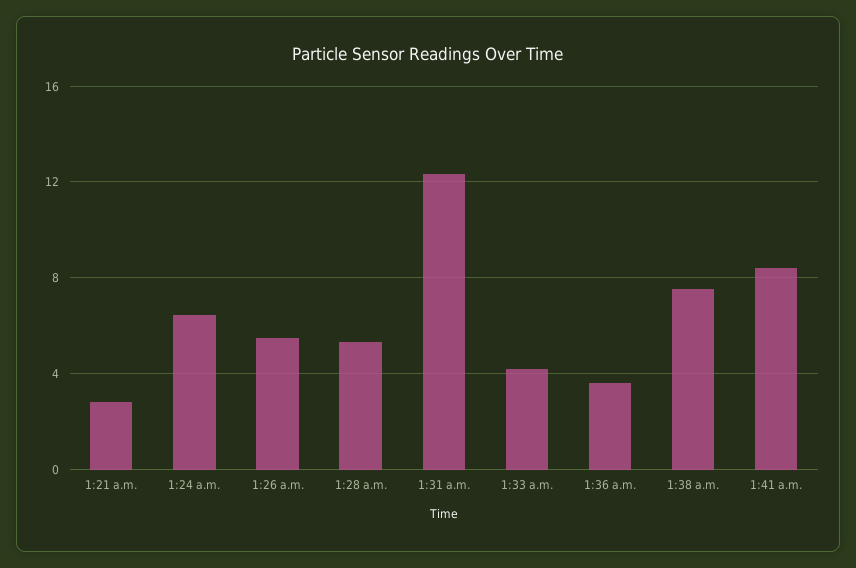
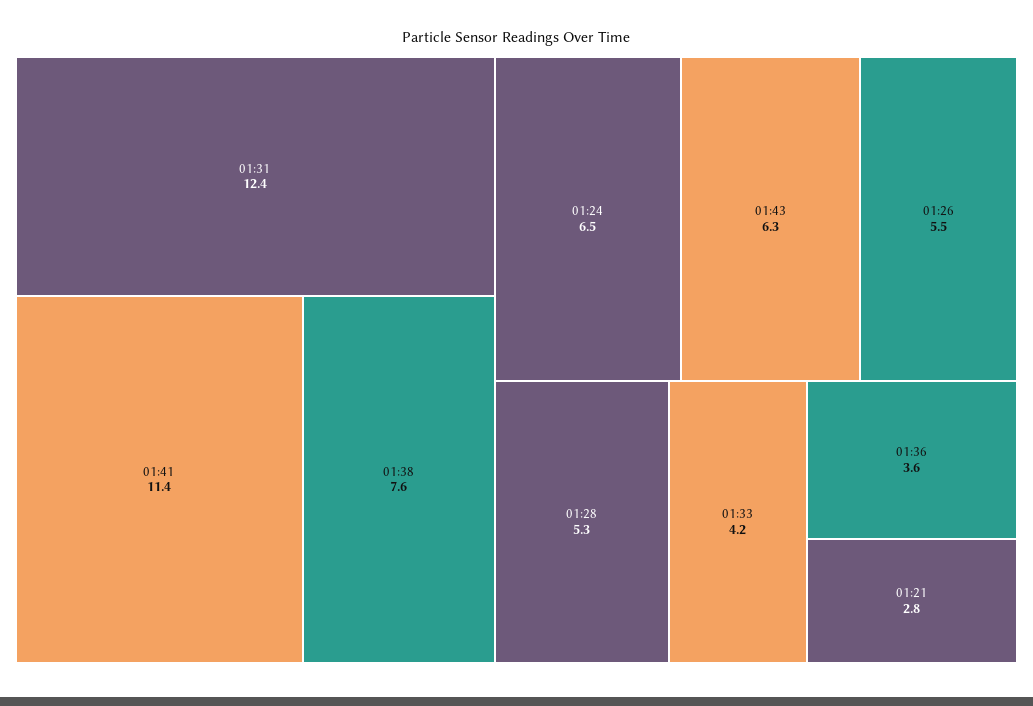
1:41 a.m.: 8.5 -> 11.4
01:43: none -> 6.3

